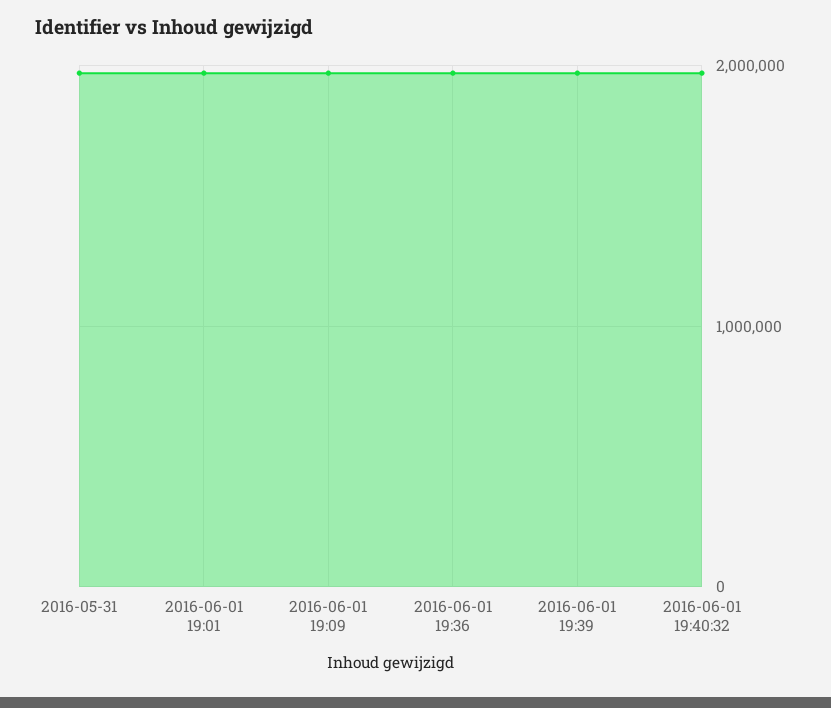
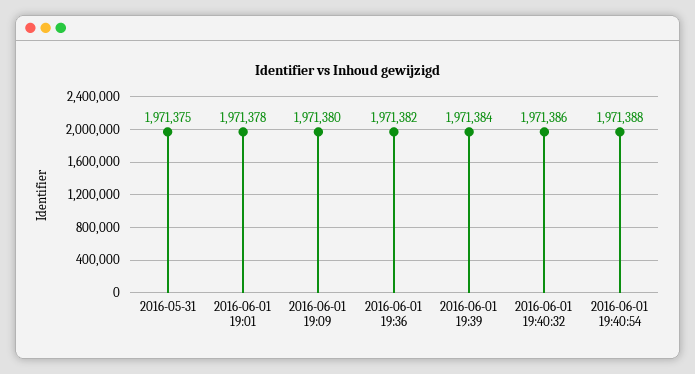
2016-06-01 19:40:54: none -> 1971388

